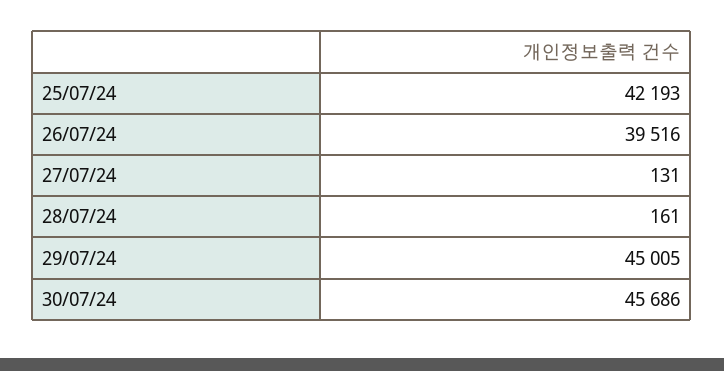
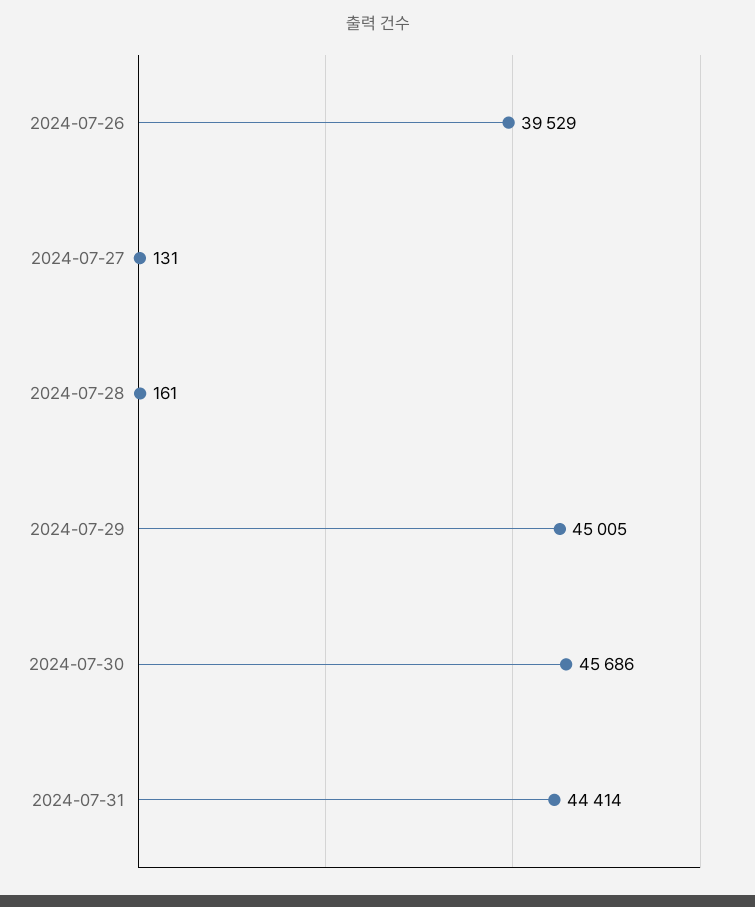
25/07/24: 42193 -> none
26/07/24: 39516 -> 39529
2024-07-31: none -> 44414

